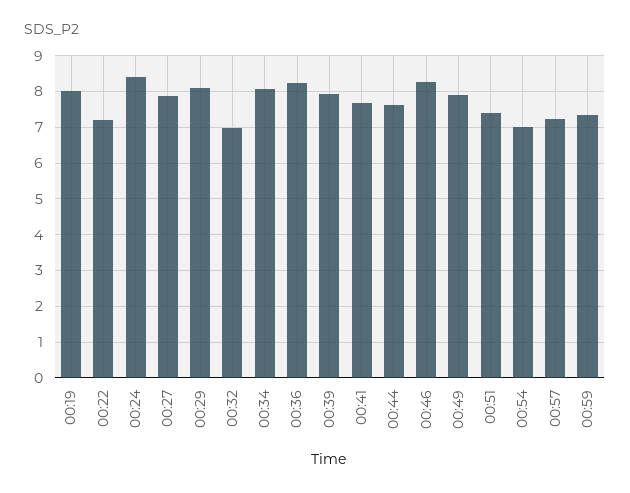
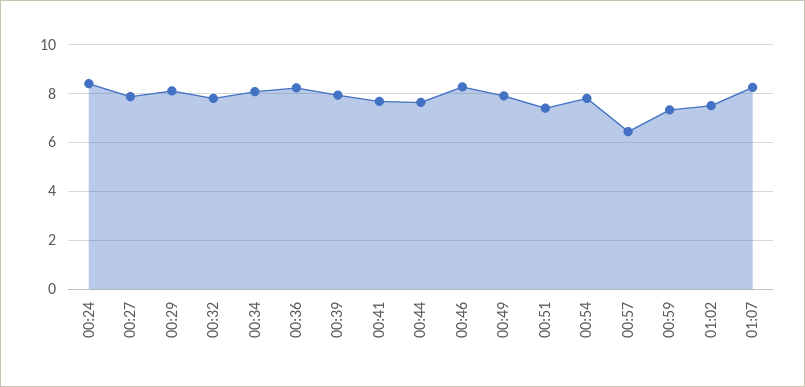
00:19: 8 -> none
00:22: 7.2 -> none
00:32: 7 -> 7.75
00:54: 7 -> 7.75
00:57: 7.2 -> 6.5
01:02: none -> 7.5
01:07: none -> 8.25

